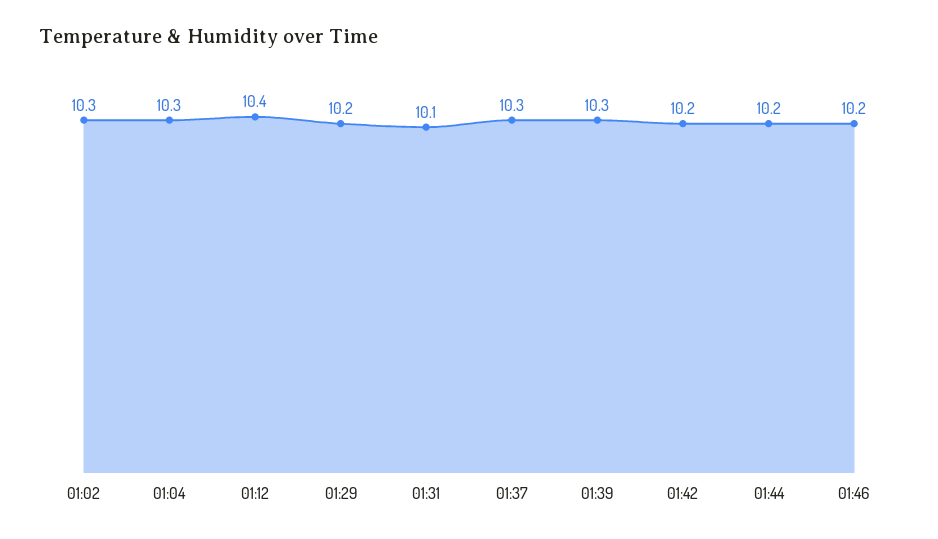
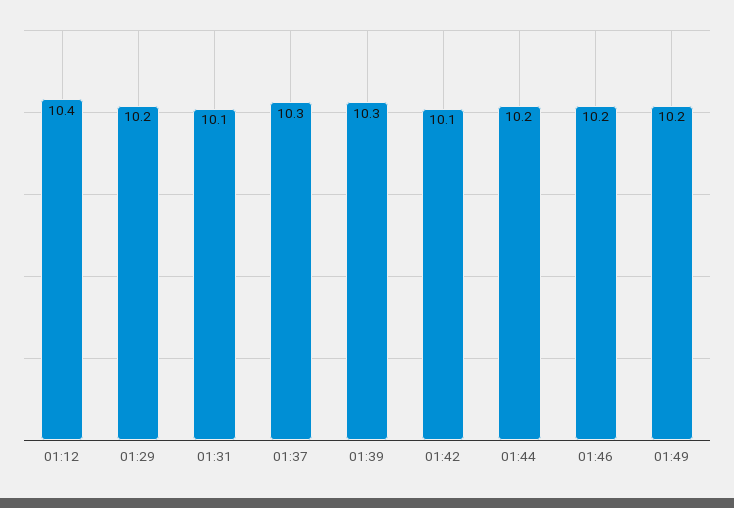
01:02: 10.3 -> none
01:04: 10.3 -> none
01:42: 10.2 -> 10.1
01:49: none -> 10.2

